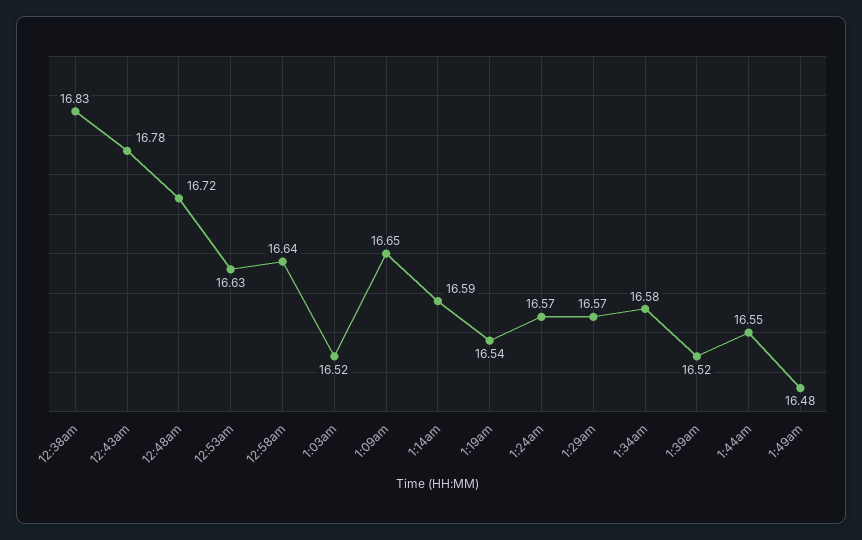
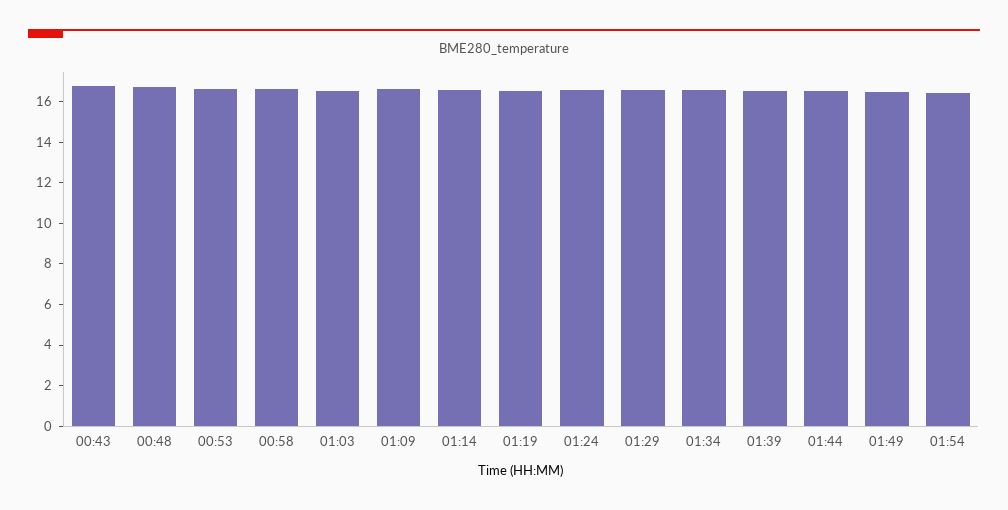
12:38am: 16.83 -> none
01:54: none -> 16.5

